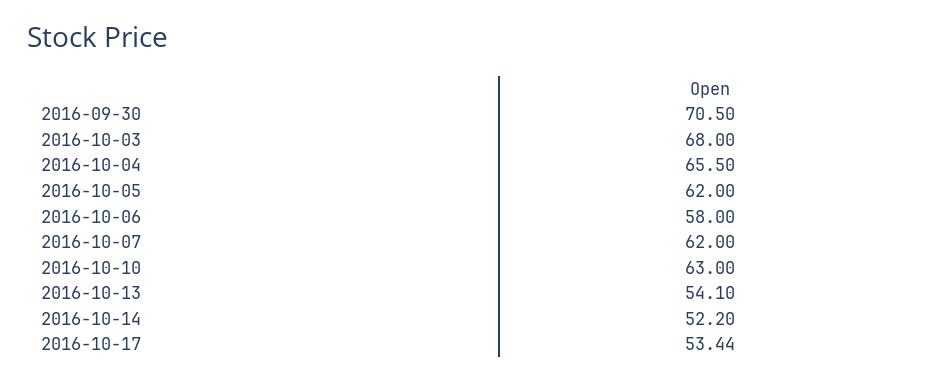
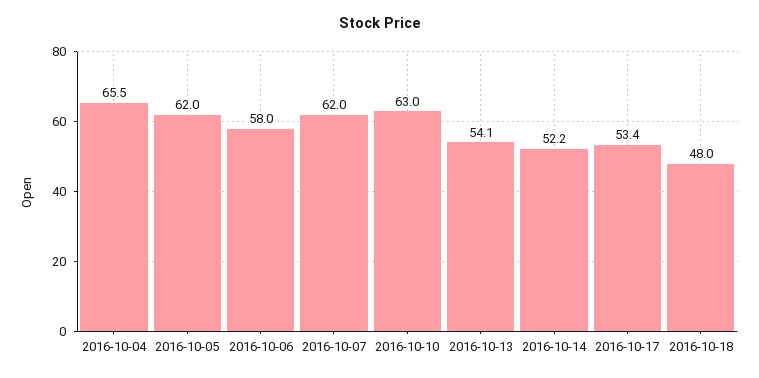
2016-09-30: 70.5 -> none
2016-10-03: 68 -> none
2016-10-18: none -> 48

